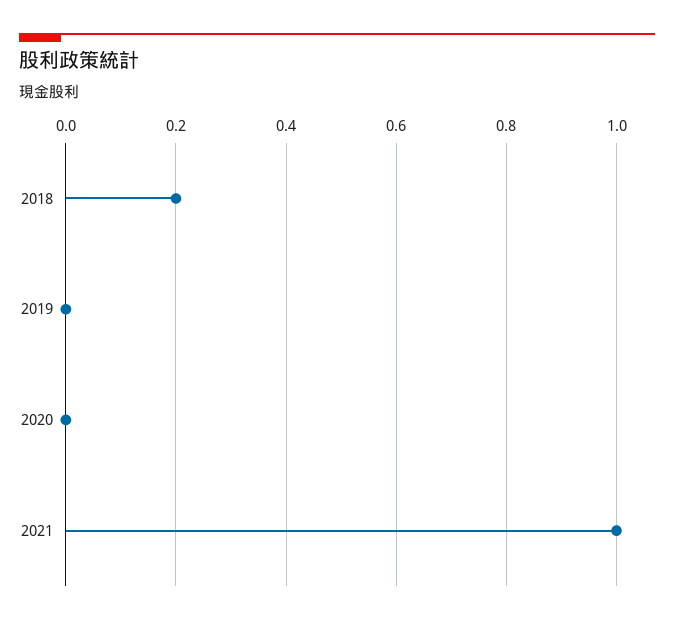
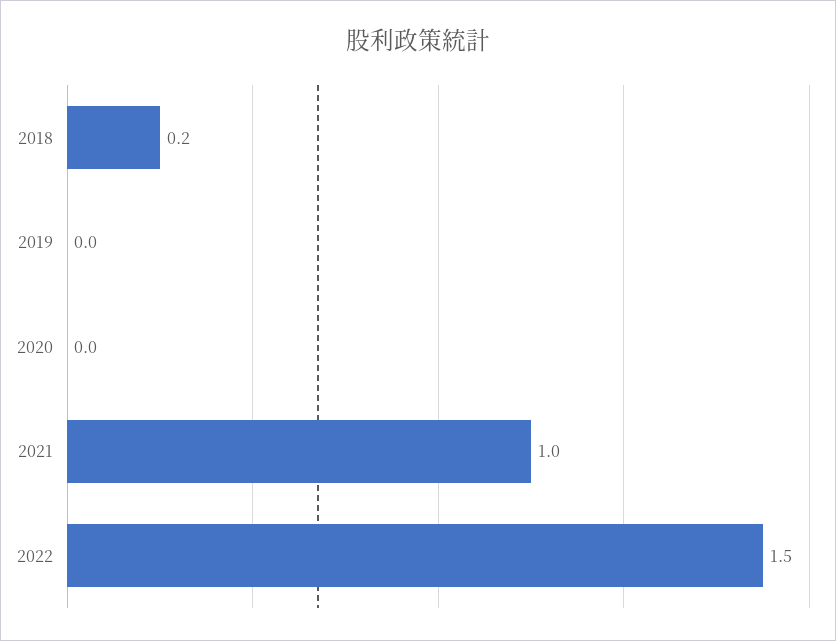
2022: none -> 1.5

